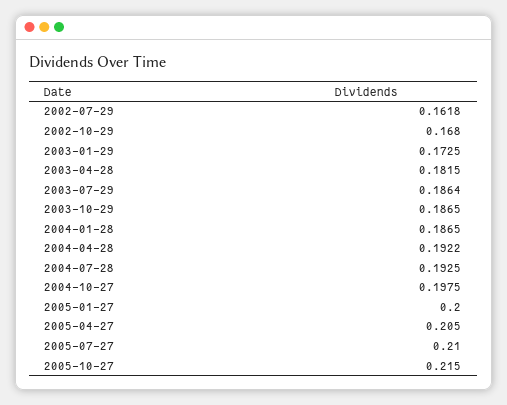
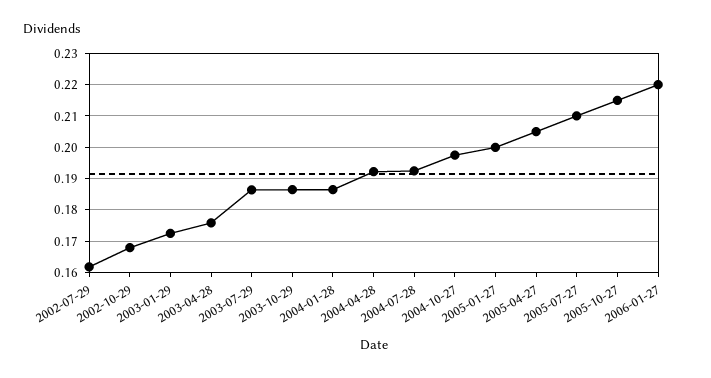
2003-04-28: 0.1815 -> 0.176
2006-01-27: none -> 0.22

